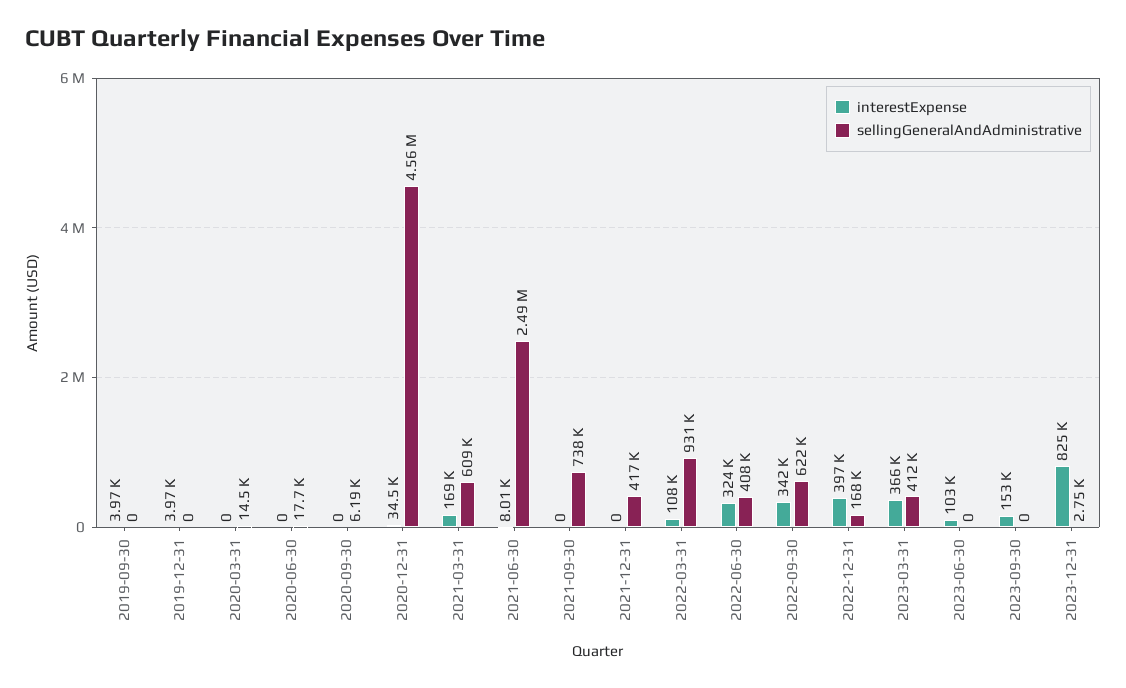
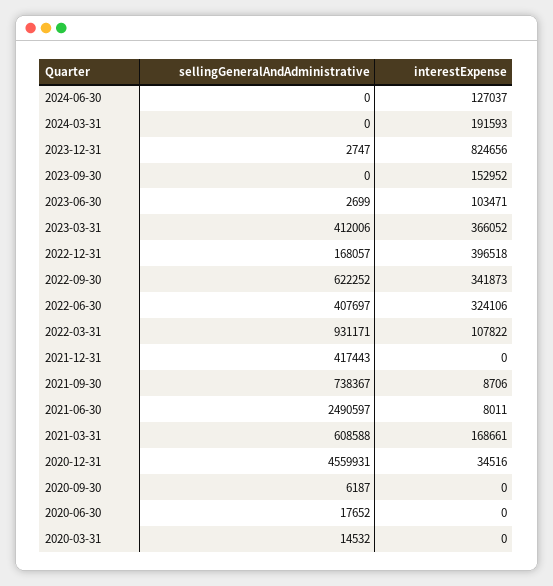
interestExpense, 2019-09-30: 3970 -> none
sellingGeneralAndAdministrative, 2019-09-30: 0 -> none
interestExpense, 2019-12-31: 3970 -> none
sellingGeneralAndAdministrative, 2019-12-31: 0 -> none
interestExpense, 2021-09-30: 0 -> 8706
sellingGeneralAndAdministrative, 2023-06-30: 0 -> 2699
sellingGeneralAndAdministrative, 2024-06-30: none -> 0
interestExpense, 2024-06-30: none -> 127037
sellingGeneralAndAdministrative, 2024-03-31: none -> 0
interestExpense, 2024-03-31: none -> 191593

